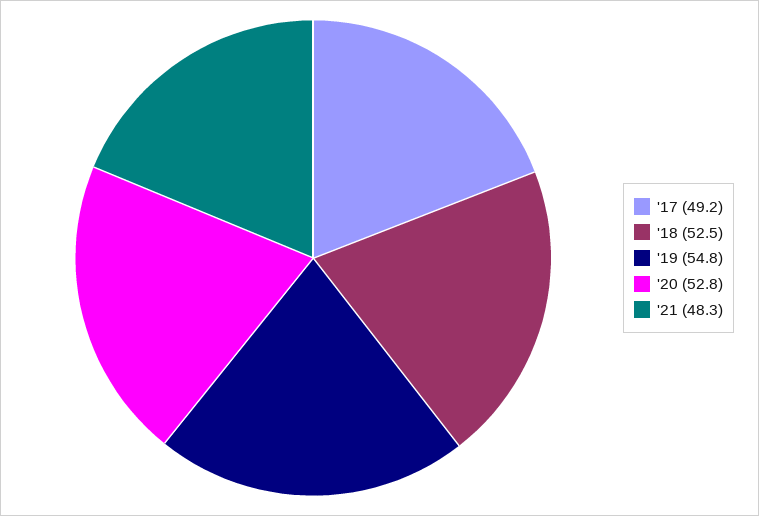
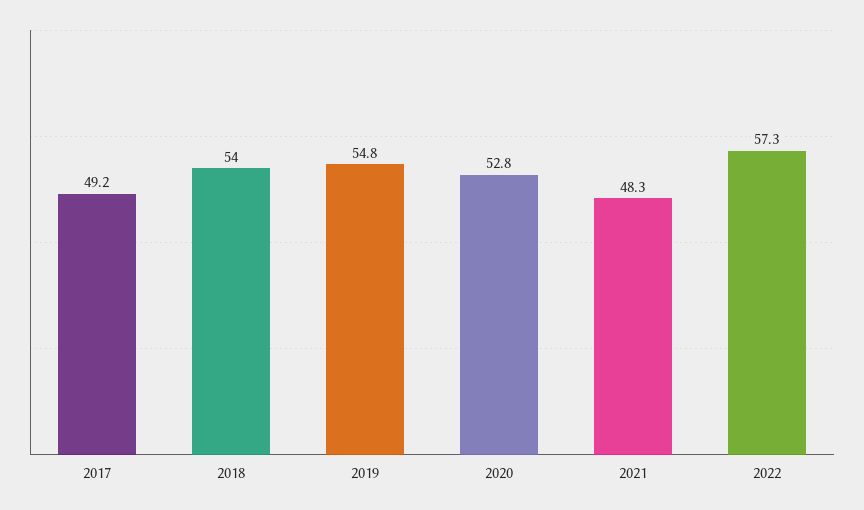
'18: 52.5 -> 54
2022: none -> 57.3

